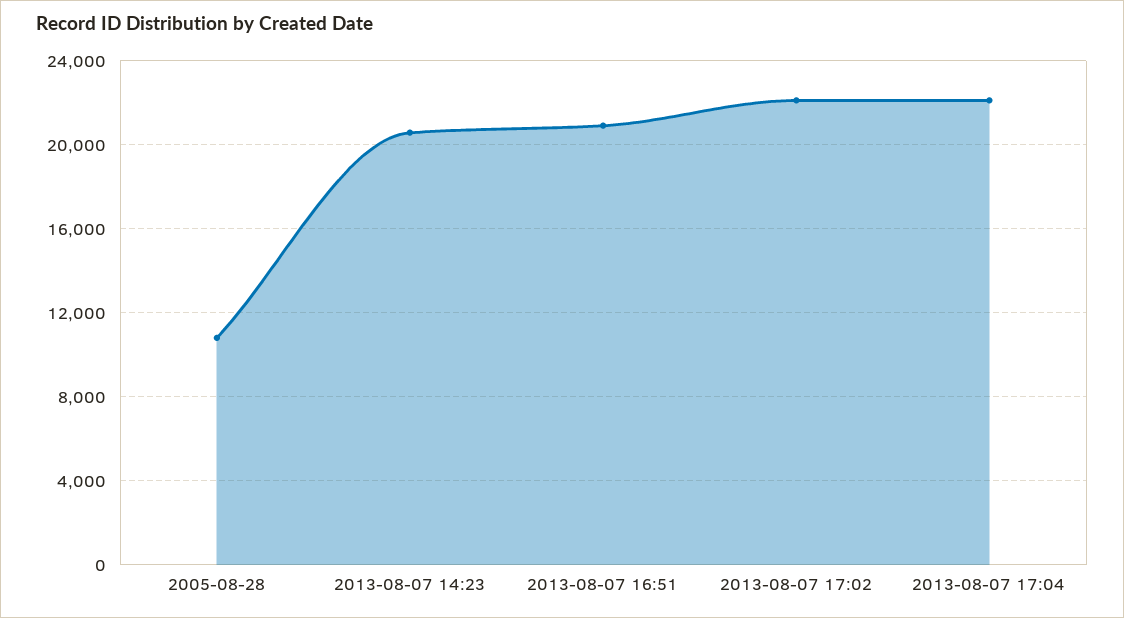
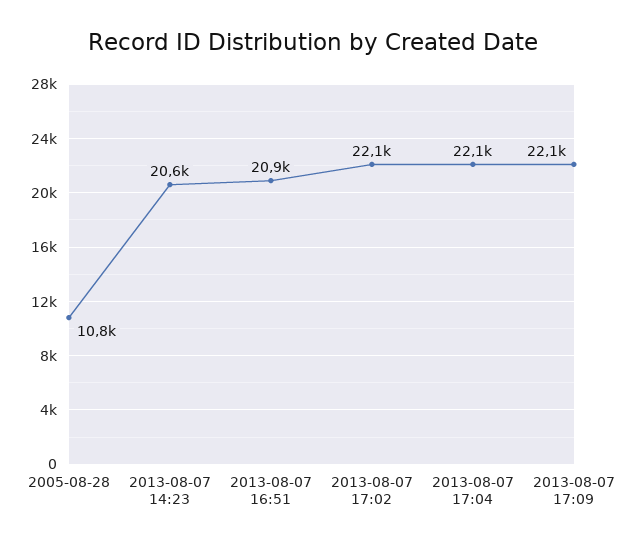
2013-08-07 17:09: none -> 22100

